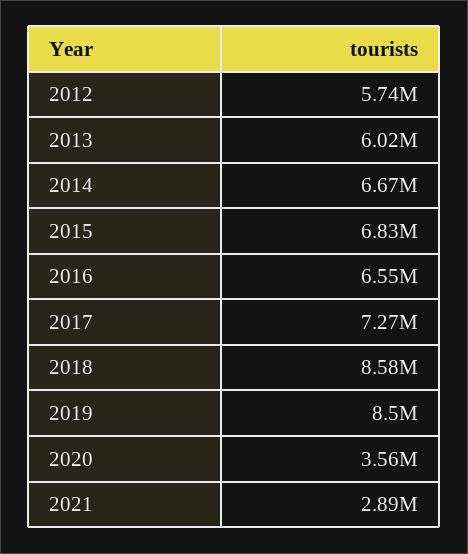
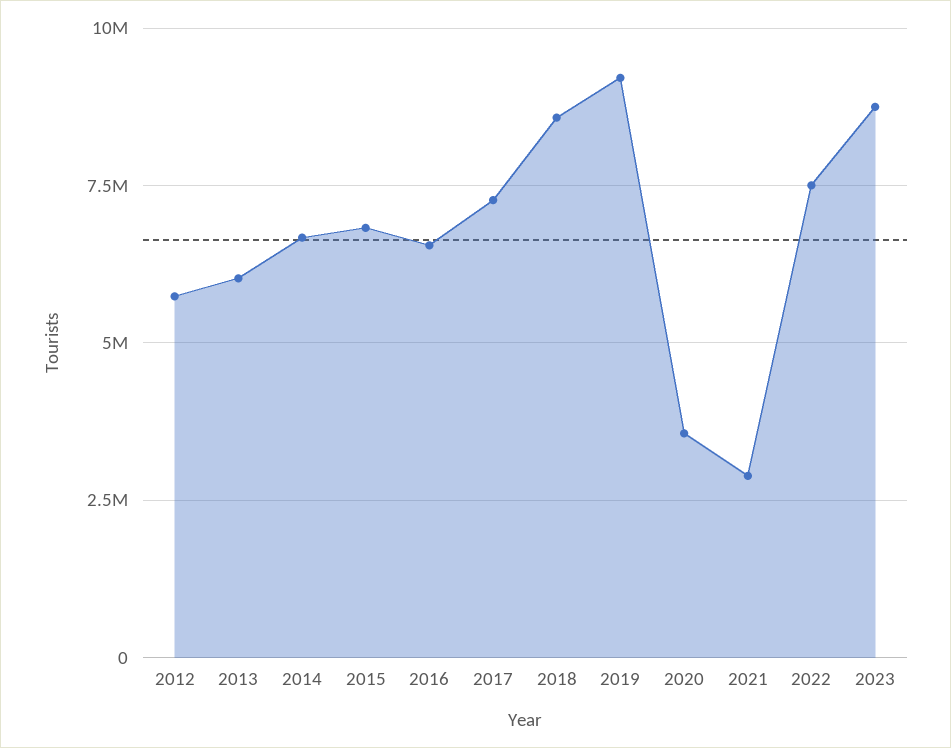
2019: 8500000 -> 9250000
2022: none -> 7500000
2023: none -> 8750000

